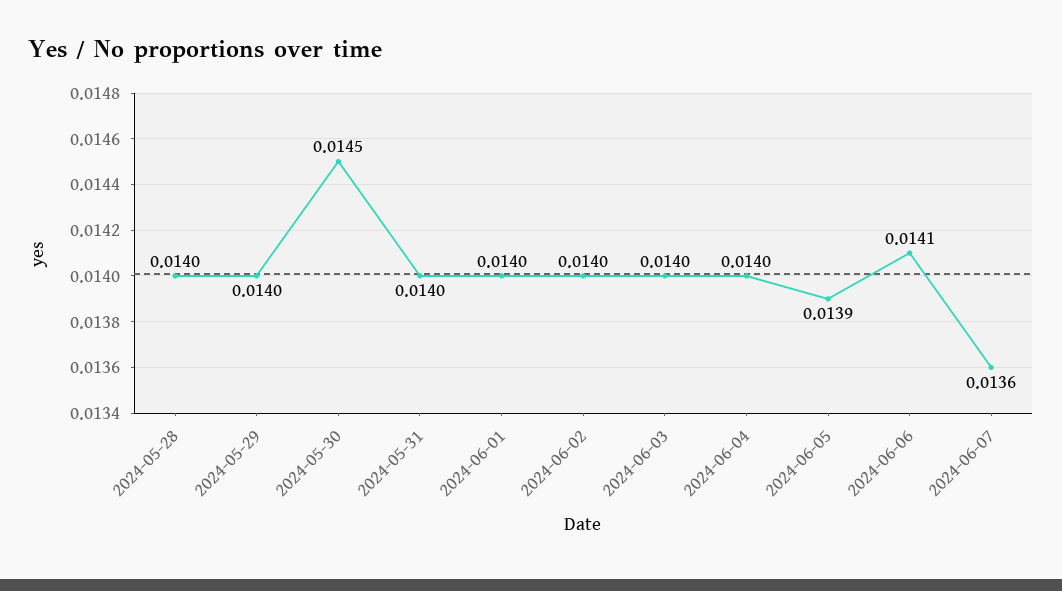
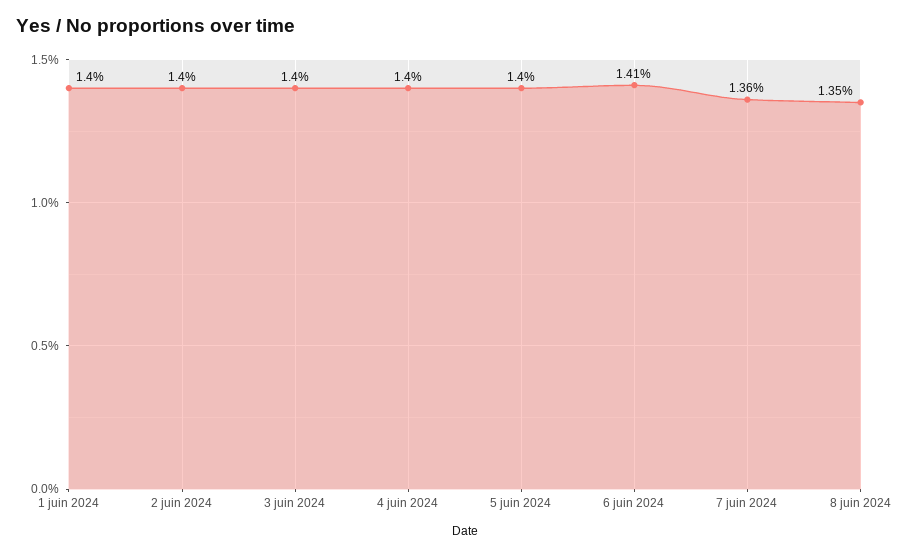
2024-05-28: 0.014 -> none
2024-05-29: 0.014 -> none
2024-05-30: 0.0145 -> none
2024-05-31: 0.014 -> none
2024-06-05: 0.0139 -> 0.014
8 juin 2024: none -> 0.0135

